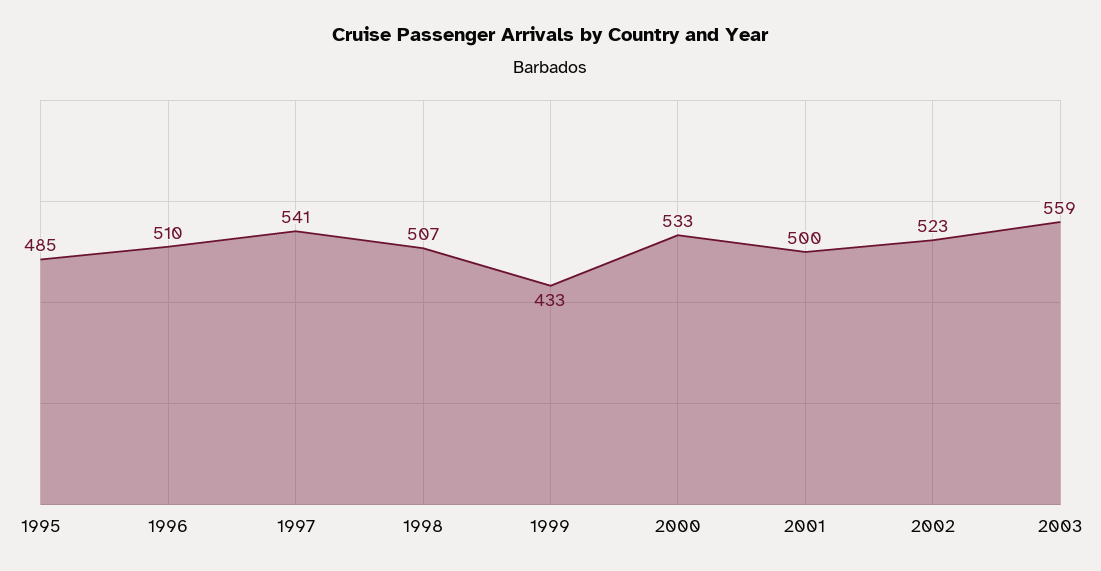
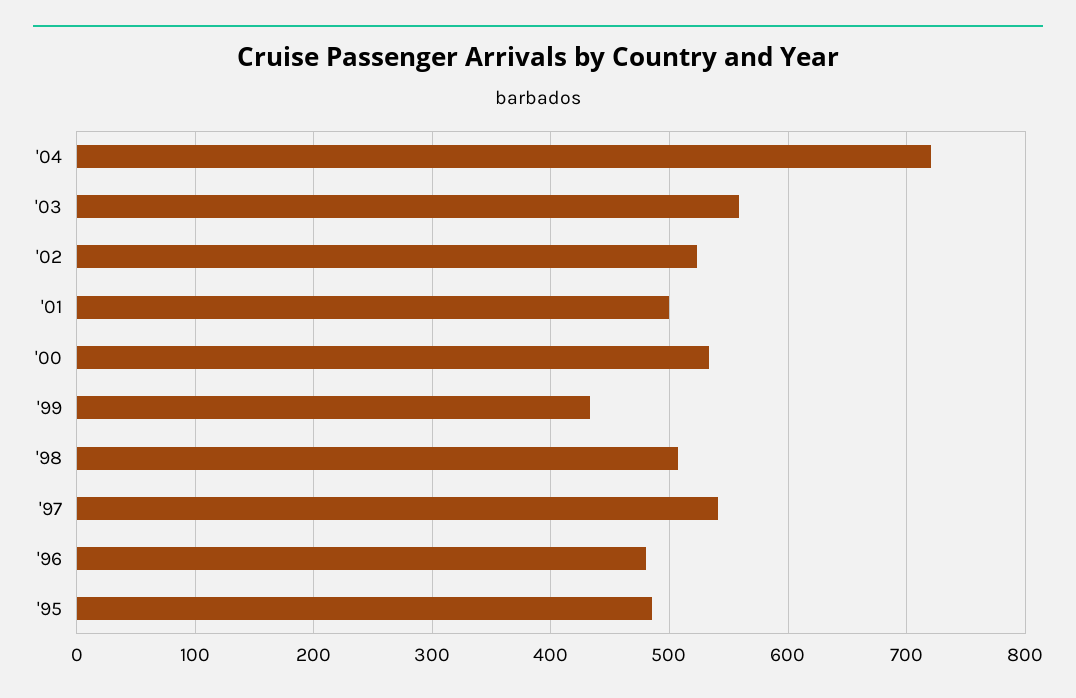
1996: 510 -> 480
'04: none -> 720

